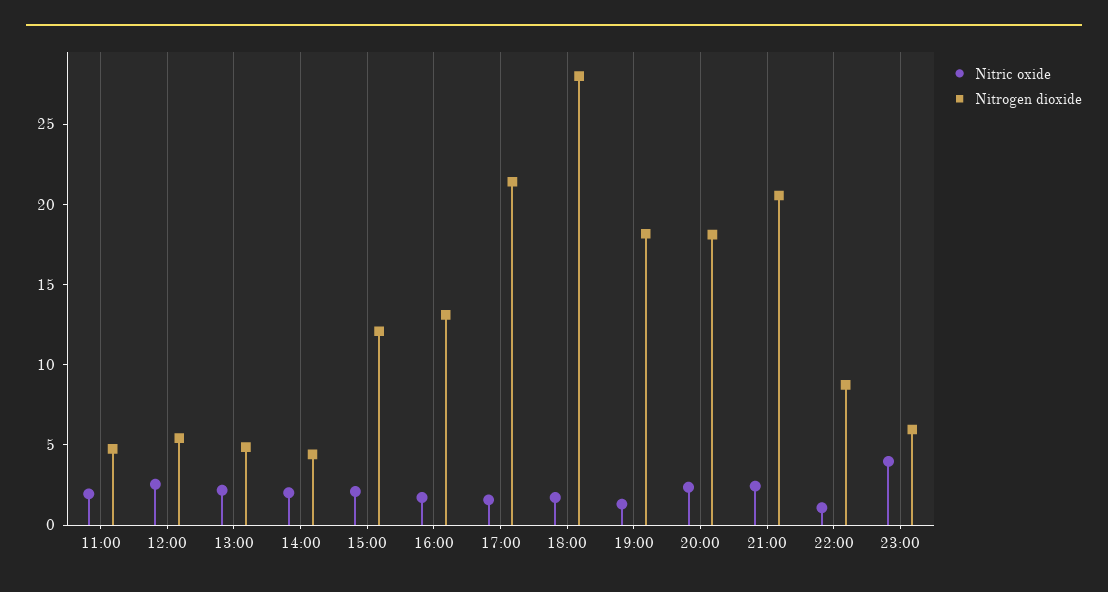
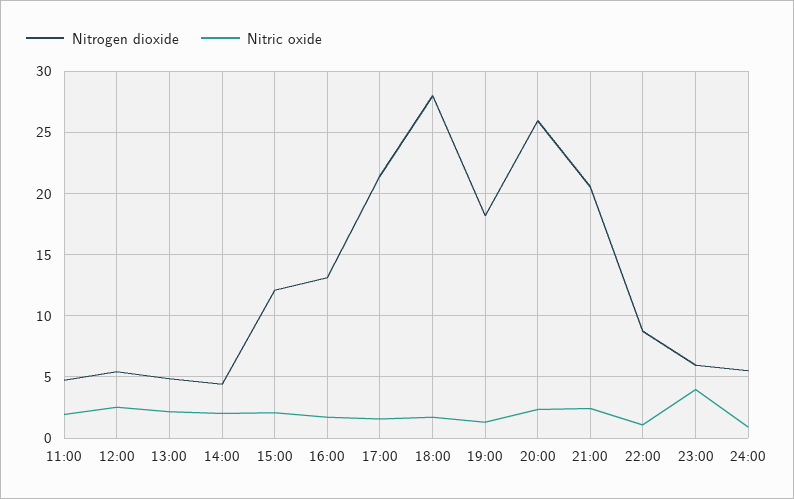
Nitrogen dioxide, 20:00: 18 -> 26
Nitrogen dioxide, 24:00: none -> 5.5
Nitric oxide, 24:00: none -> 1

